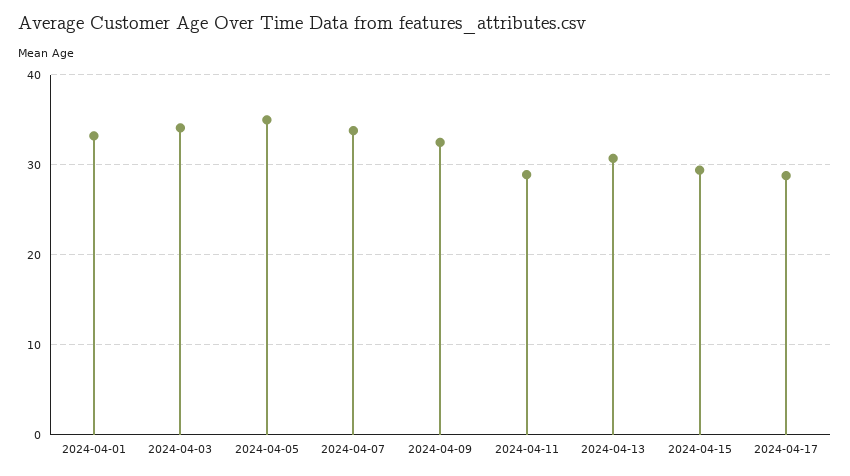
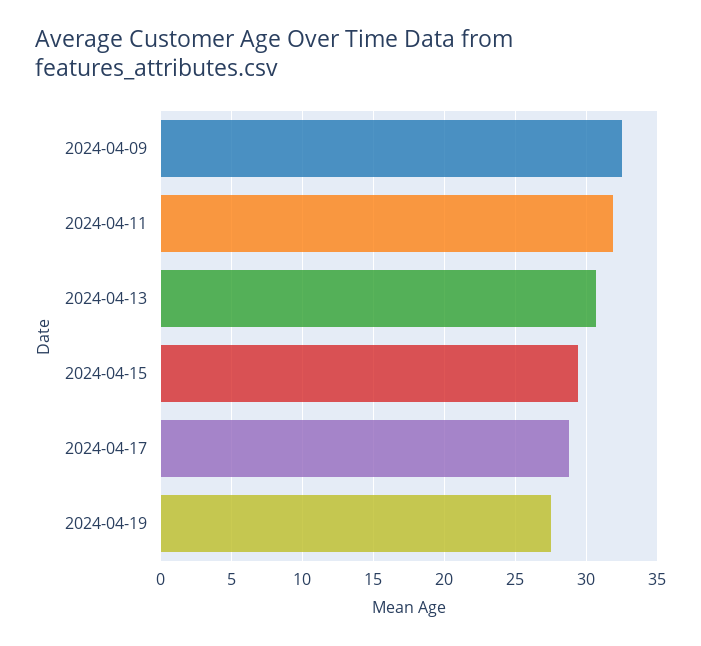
2024-04-01: 33 -> none
2024-04-03: 34 -> none
2024-04-05: 35 -> none
2024-04-07: 34 -> none
2024-04-11: 29 -> 32
2024-04-19: none -> 27.5

